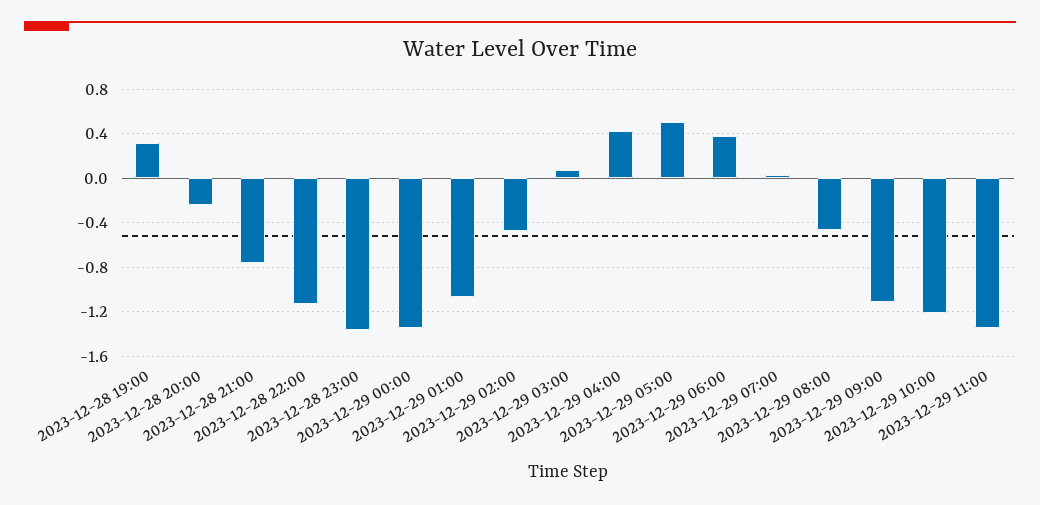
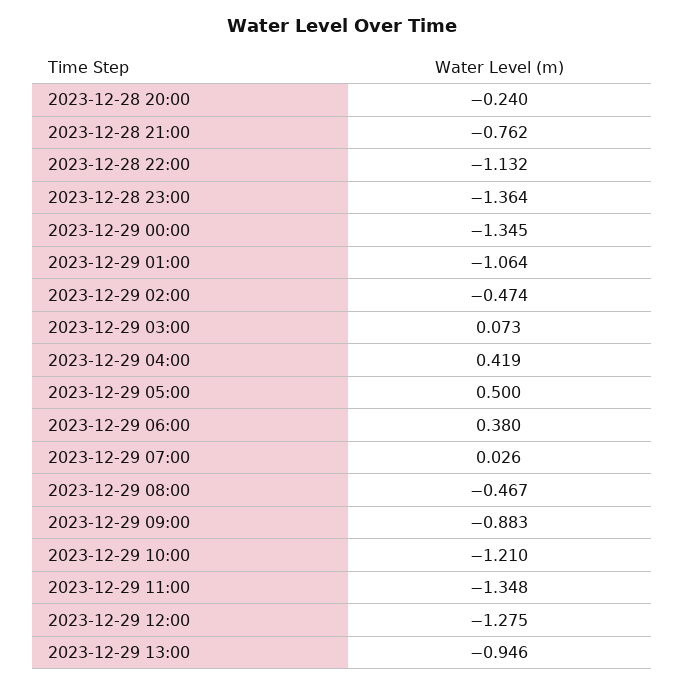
2023-12-28 19:00: 0.3 -> none
2023-12-29 09:00: -1.1 -> -0.883
2023-12-29 12:00: none -> -1.275
2023-12-29 13:00: none -> -0.946

